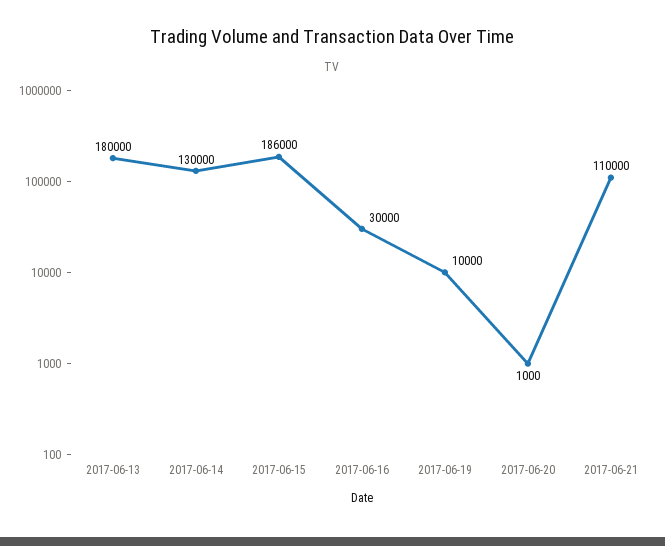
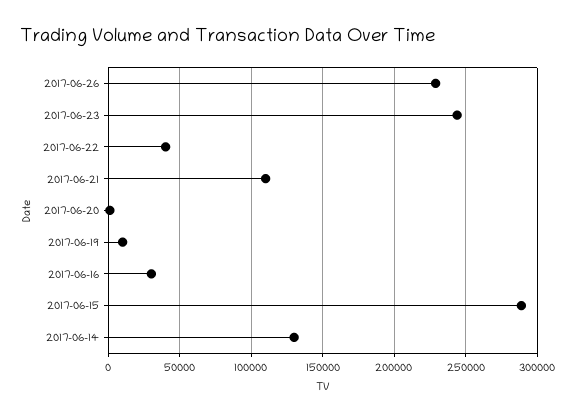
2017-06-13: 180000 -> none
2017-06-15: 186000 -> 290000
2017-06-26: none -> 230000
2017-06-23: none -> 245000
2017-06-22: none -> 40000

